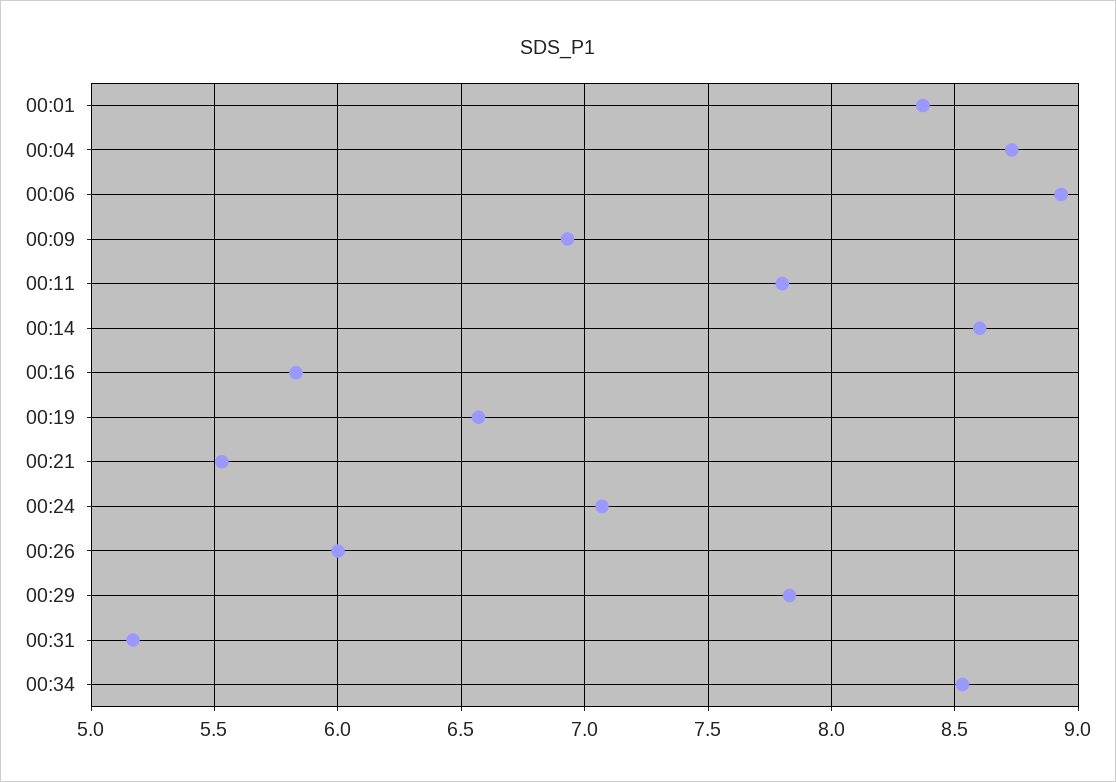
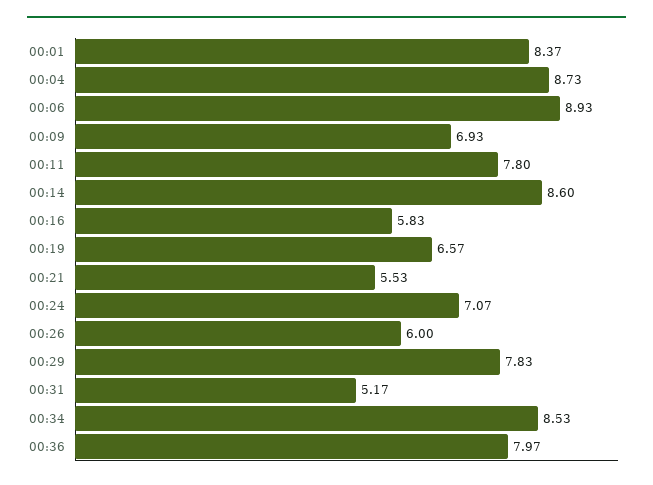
00:36: none -> 7.97

